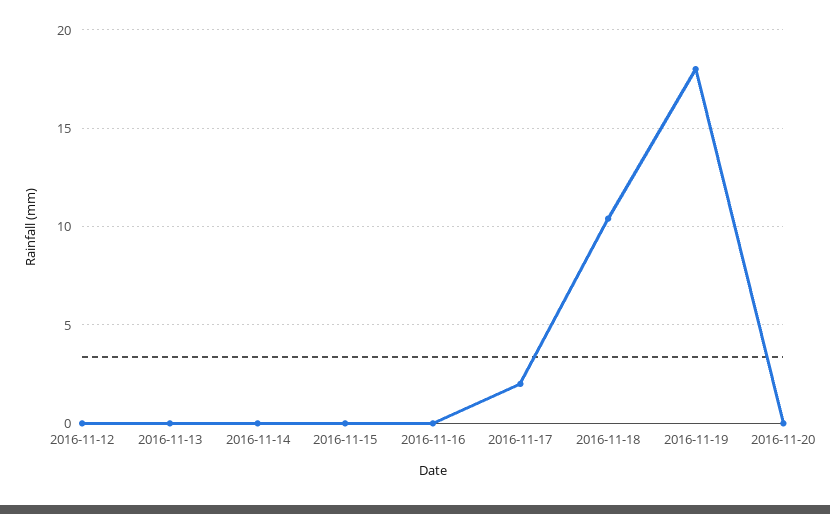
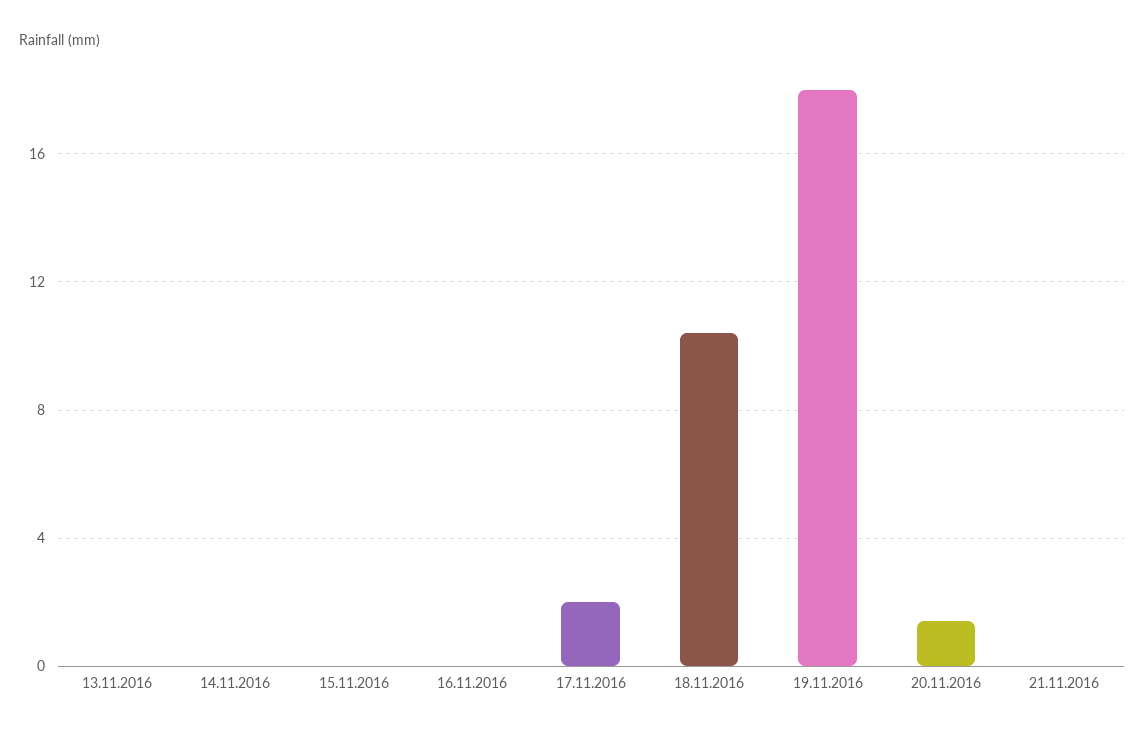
2016-11-12: 0 -> none
2016-11-20: 0 -> 1.5
21.11.2016: none -> 0

